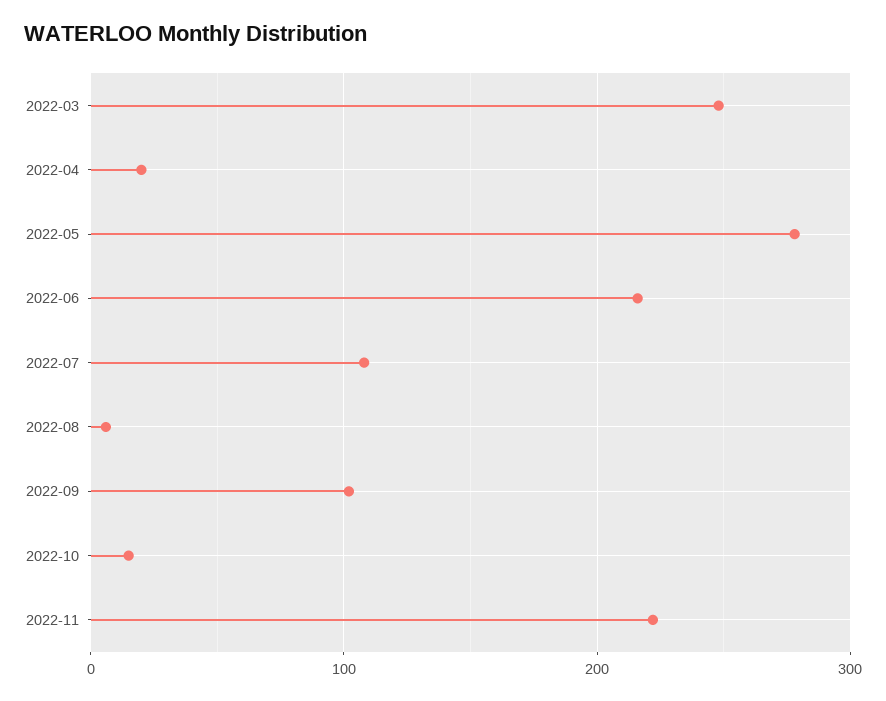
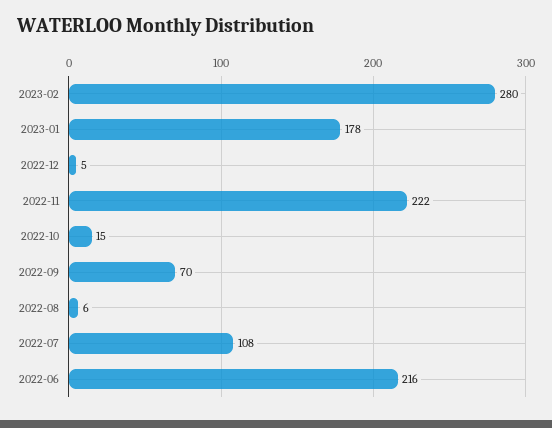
2022-03: 250 -> none
2022-04: 20 -> none
2022-05: 280 -> none
2022-09: 100 -> 70
2023-02: none -> 280
2023-01: none -> 178
2022-12: none -> 5

